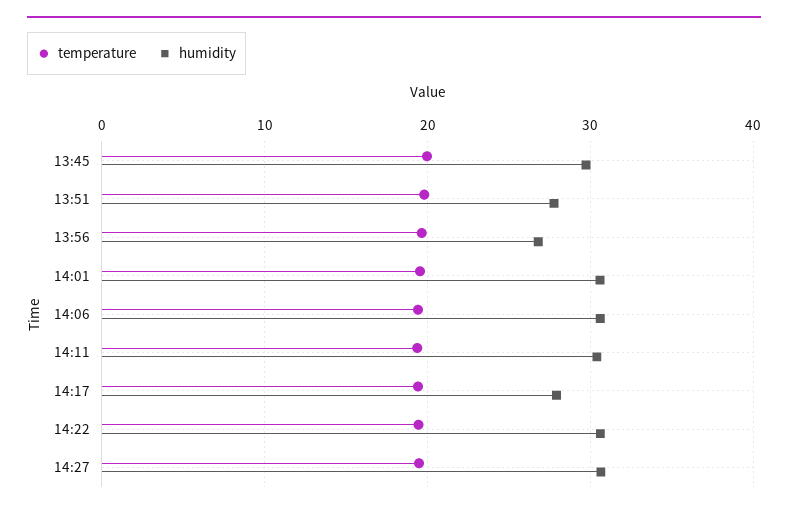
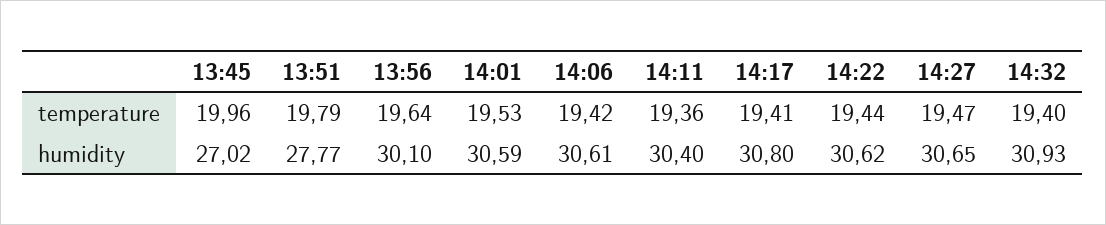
humidity, 13:45: 30 -> 27.02
humidity, 13:56: 27 -> 30.1
humidity, 14:17: 28 -> 30.8
temperature, 14:32: none -> 19.4
humidity, 14:32: none -> 30.93

